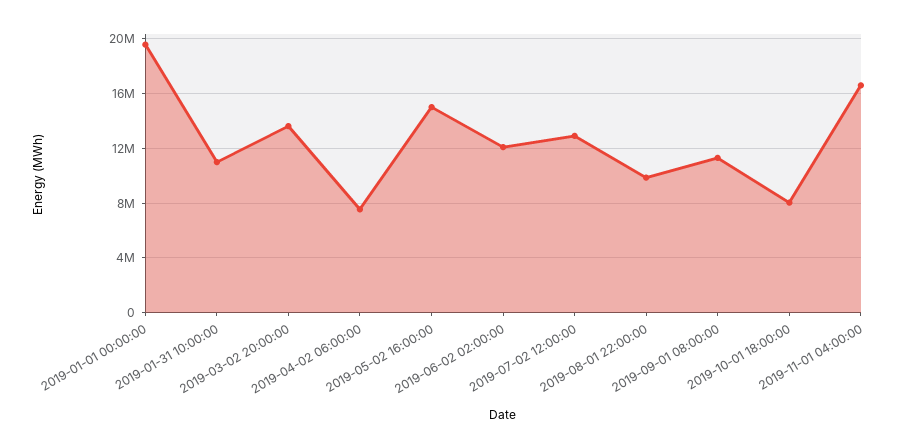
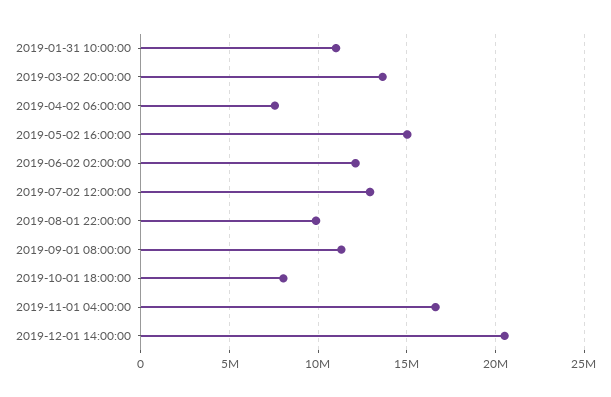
2019-01-01 00:00:00: 19500000 -> none
2019-12-01 14:00:00: none -> 20500000

